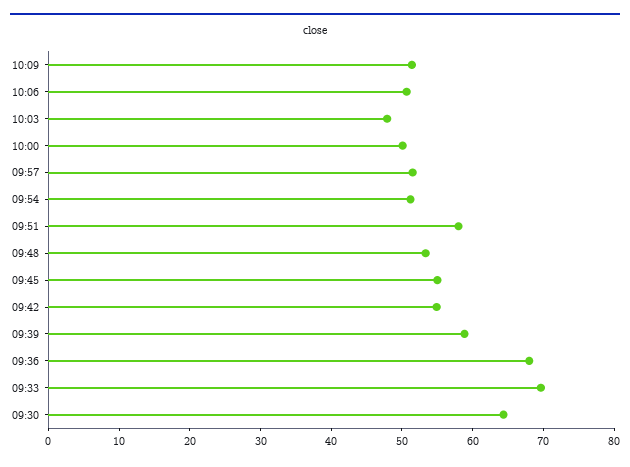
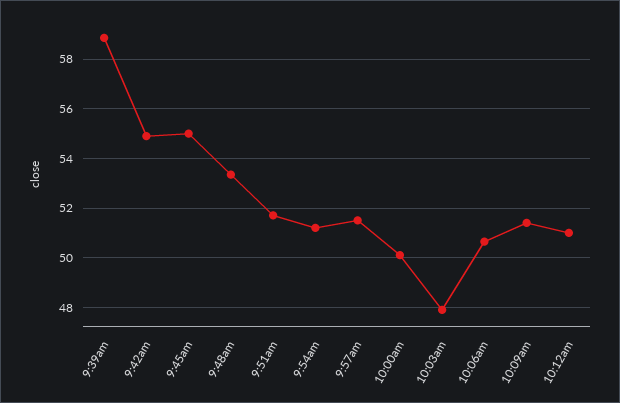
09:51: 58 -> 51.75
09:36: 68 -> none
09:33: 70 -> none
09:30: 64 -> none
10:12am: none -> 51

